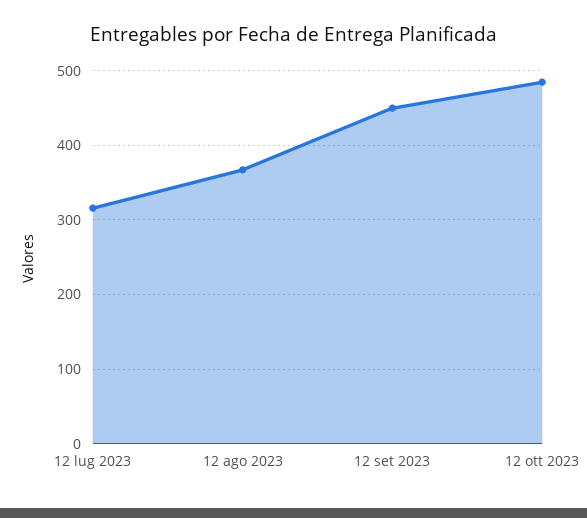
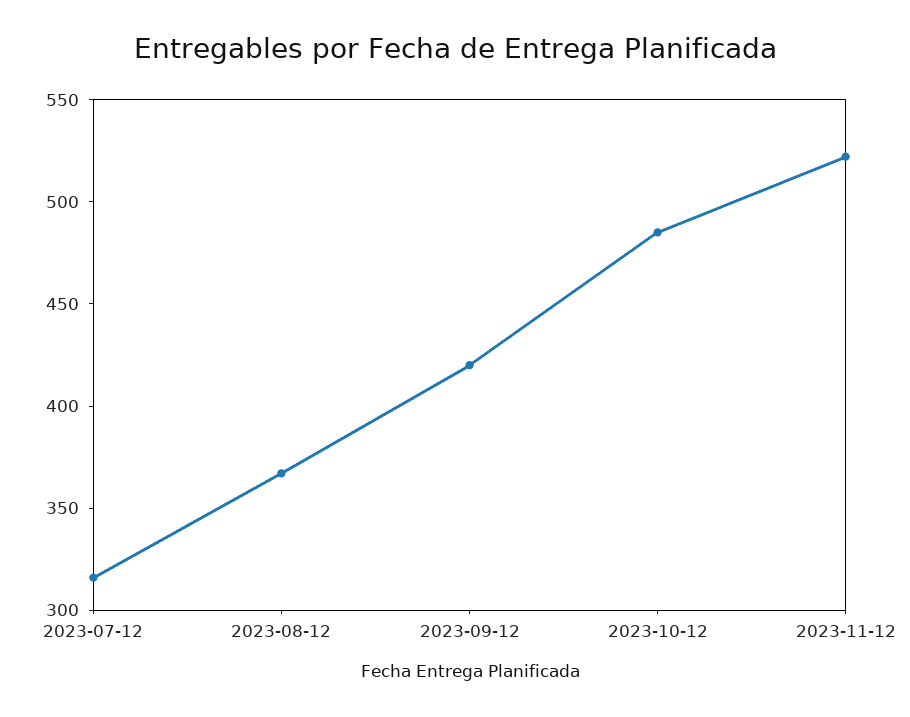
12 set 2023: 450 -> 420
2023-11-12: none -> 520

